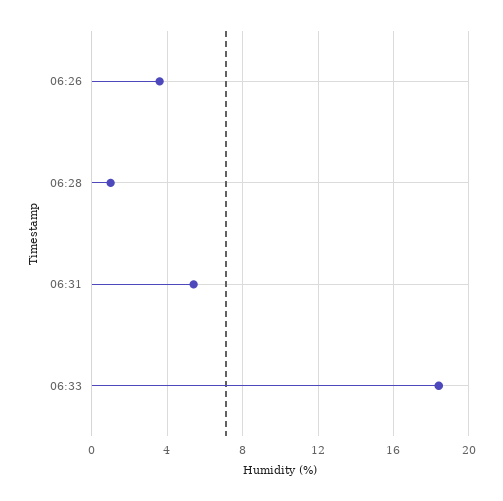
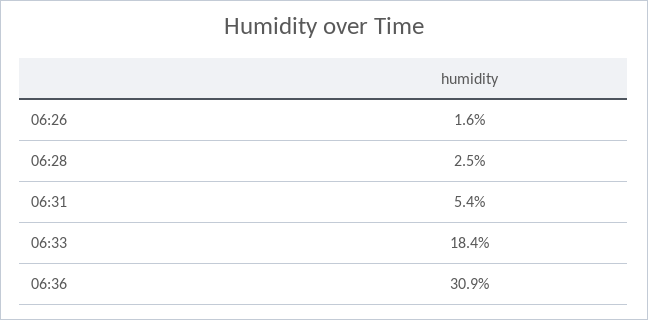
06:26: 3.5 -> 1.6
06:28: 1 -> 2.5
06:36: none -> 30.9

